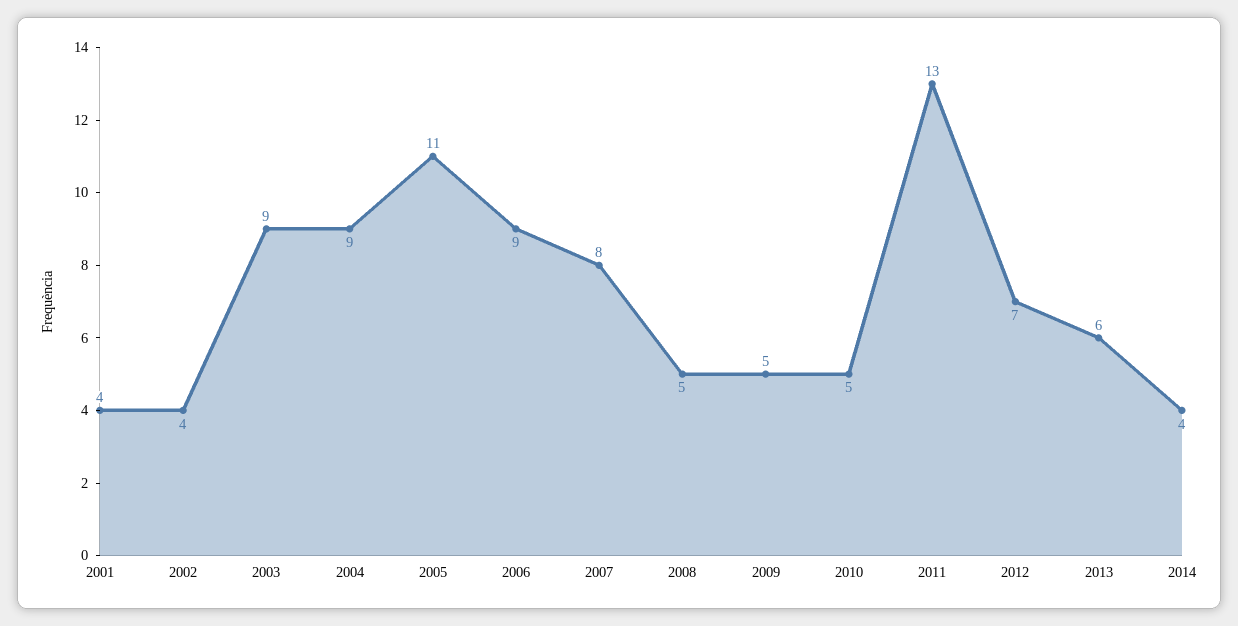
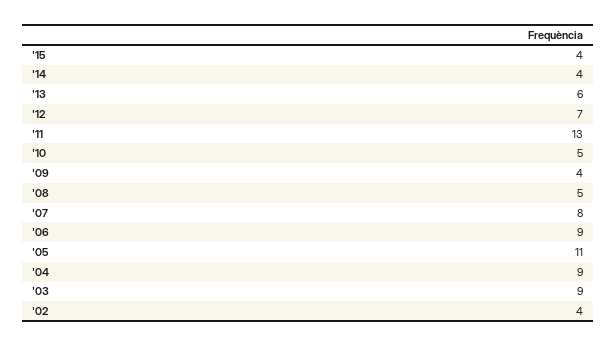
2001: 4 -> none
2009: 5 -> 4
'15: none -> 4

